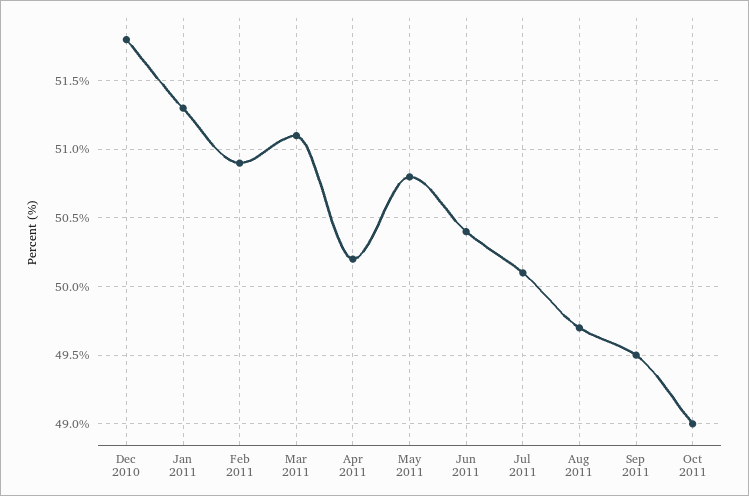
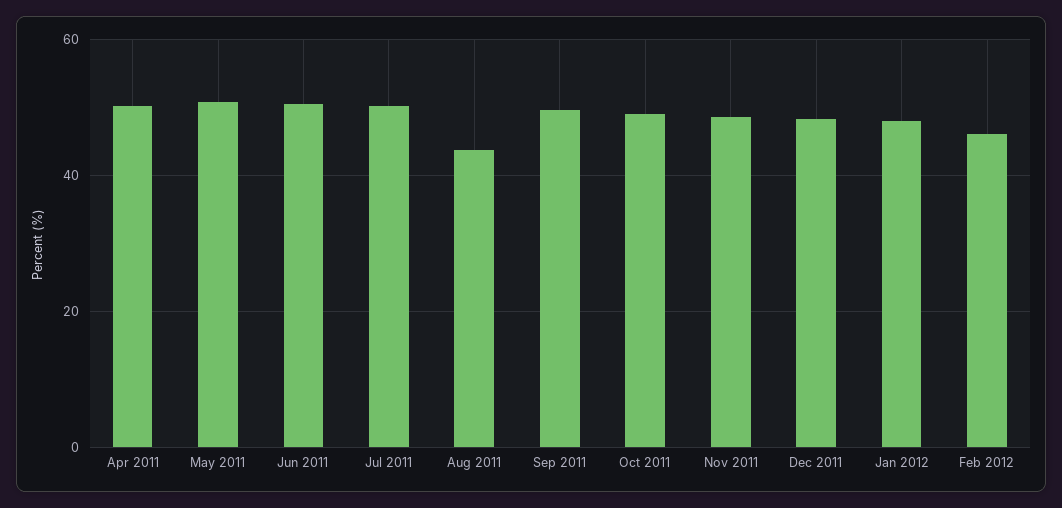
Dec 2010: 51.8 -> none
Jan 2011: 51.3 -> none
Feb 2011: 50.9 -> none
Mar 2011: 51.1 -> none
Aug 2011: 49.7 -> 44
Nov 2011: none -> 48
Dec 2011: none -> 48
Jan 2012: none -> 48
Feb 2012: none -> 46

